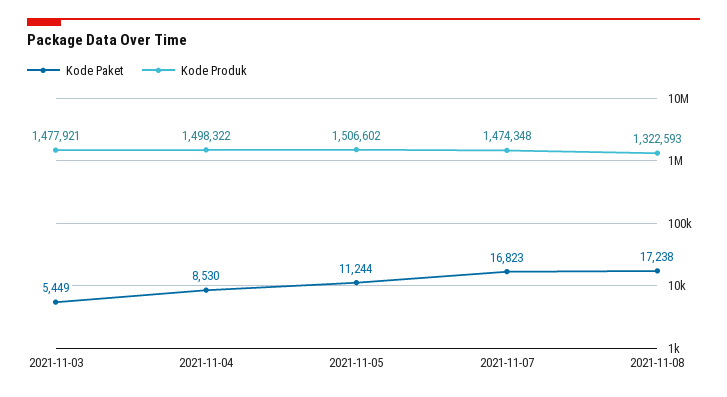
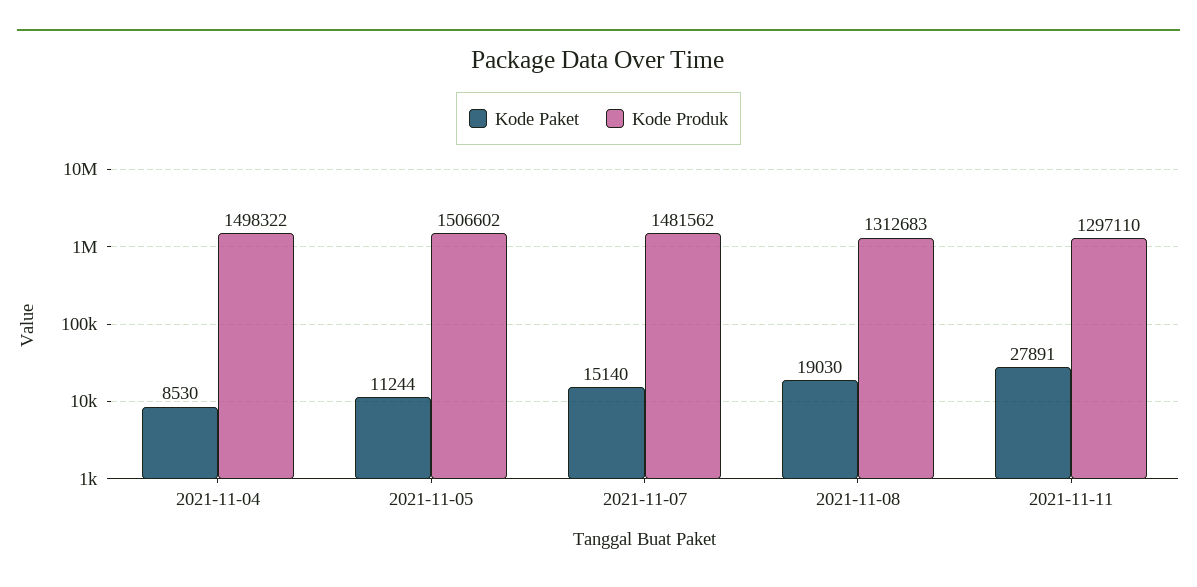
Kode Paket, 2021-11-03: 5449 -> none
Kode Produk, 2021-11-03: 1477921 -> none
Kode Paket, 2021-11-07: 16823 -> 15140
Kode Produk, 2021-11-07: 1474348 -> 1481562
Kode Paket, 2021-11-08: 17238 -> 19030
Kode Produk, 2021-11-08: 1322593 -> 1312683
Kode Paket, 2021-11-11: none -> 27891
Kode Produk, 2021-11-11: none -> 1297110

